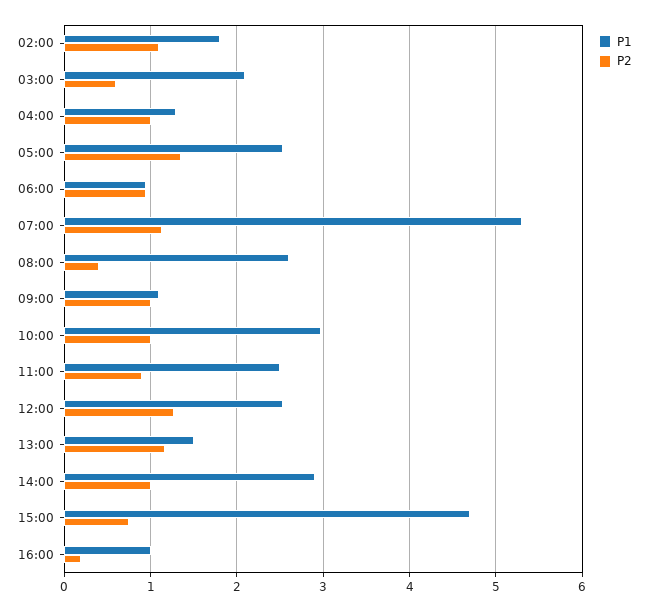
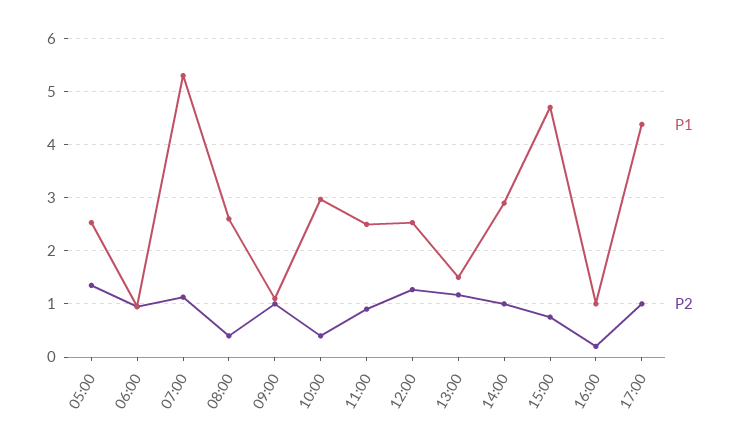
P1, 02:00: 1.8 -> none
P2, 02:00: 1.1 -> none
P1, 03:00: 2.1 -> none
P2, 03:00: 0.6 -> none
P1, 04:00: 1.3 -> none
P2, 04:00: 1 -> none
P2, 10:00: 1 -> 0.4
P1, 17:00: none -> 4.4
P2, 17:00: none -> 1

